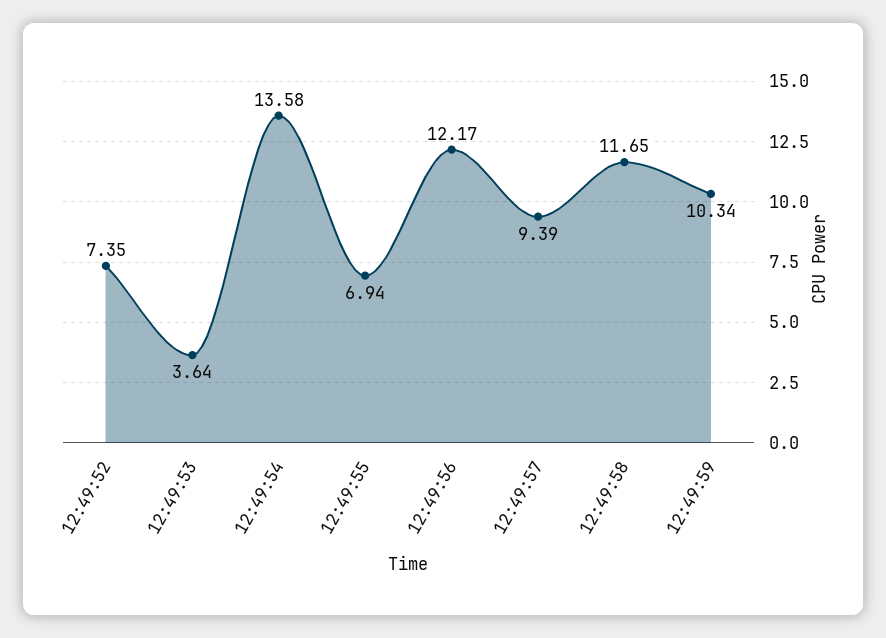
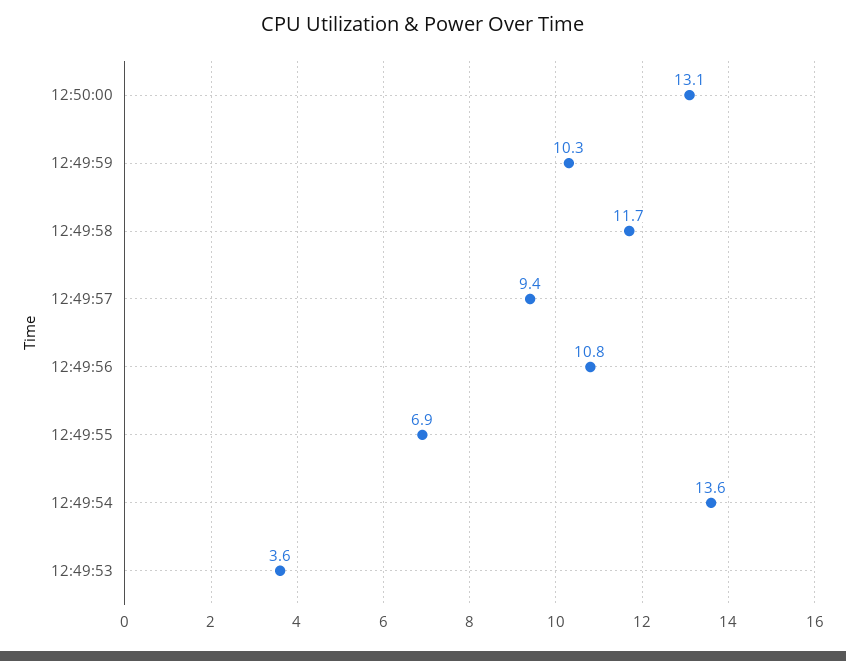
12:49:52: 7.35 -> none
12:49:56: 12.17 -> 10.8
12:50:00: none -> 13.1

